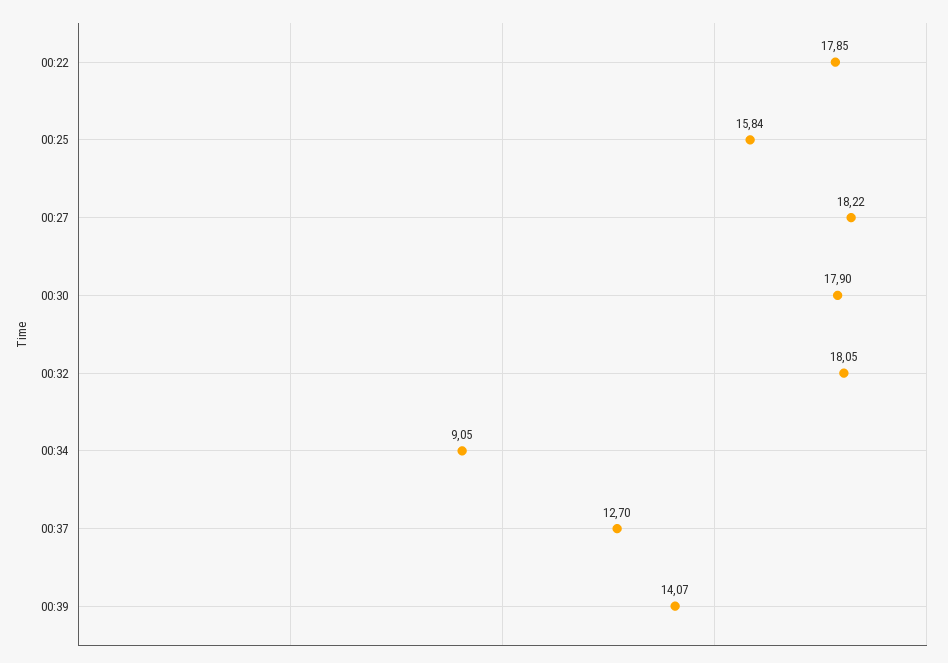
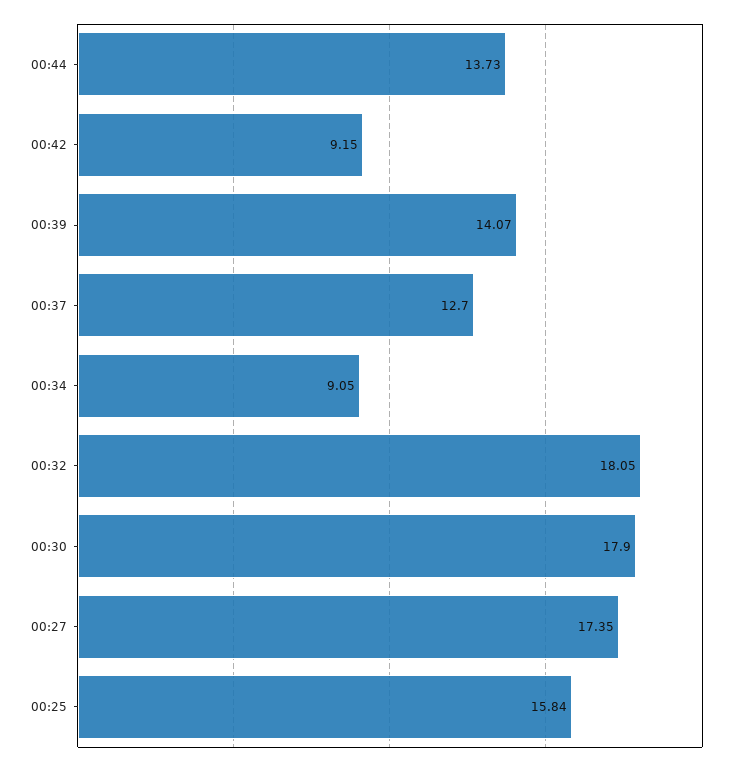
00:22: 17.85 -> none
00:27: 18.22 -> 17.35
00:44: none -> 13.73
00:42: none -> 9.15

